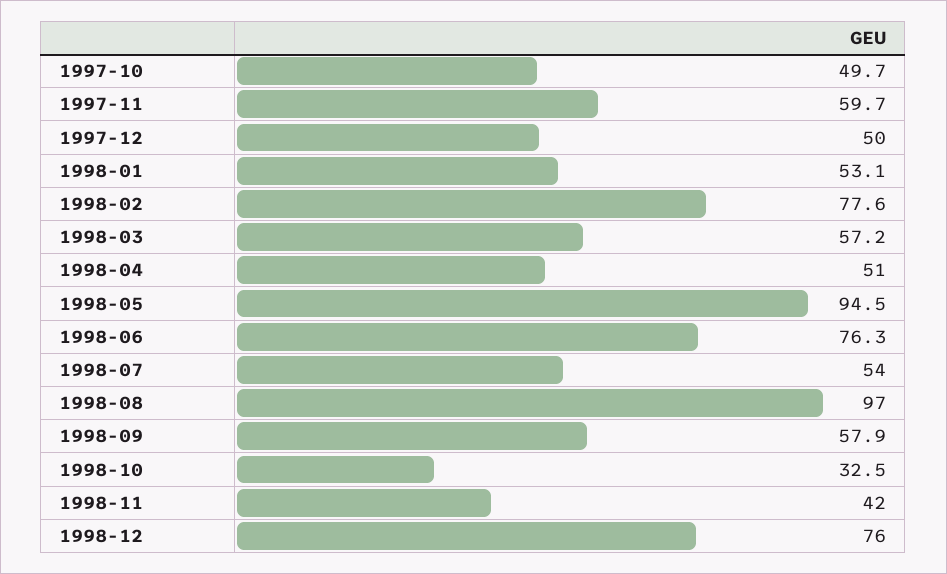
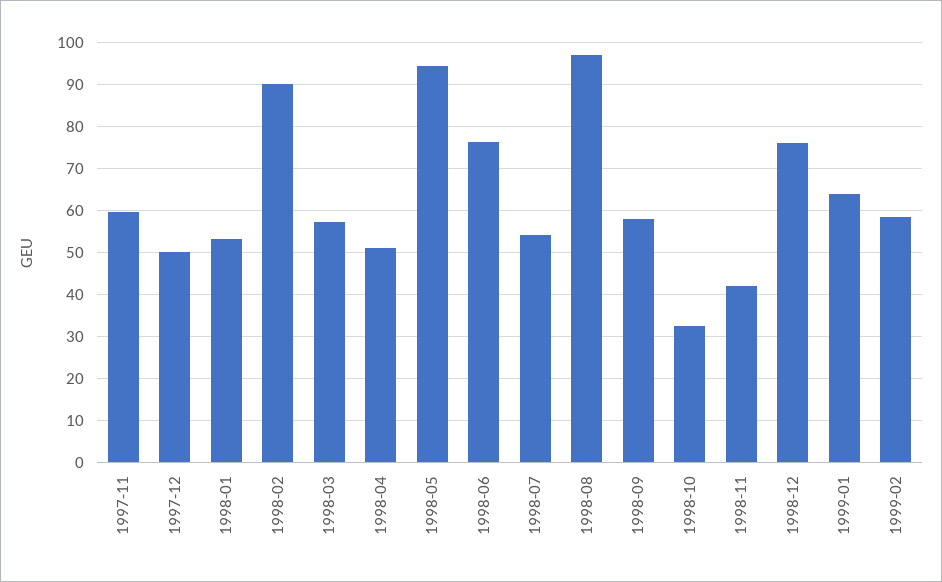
1997-10: 49.7 -> none
1998-02: 77.6 -> 90
1999-01: none -> 64
1999-02: none -> 58

